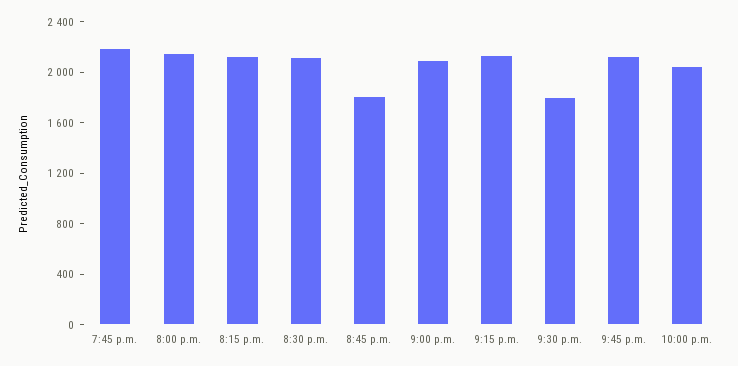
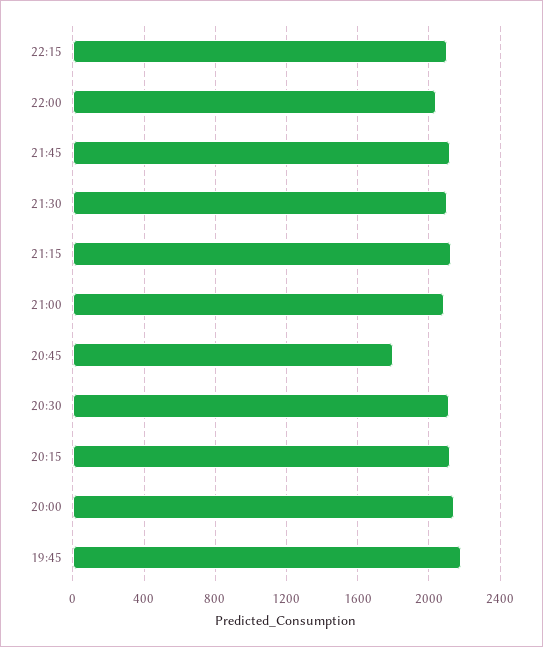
9:30 p.m.: 1800 -> 2100
22:15: none -> 2100

